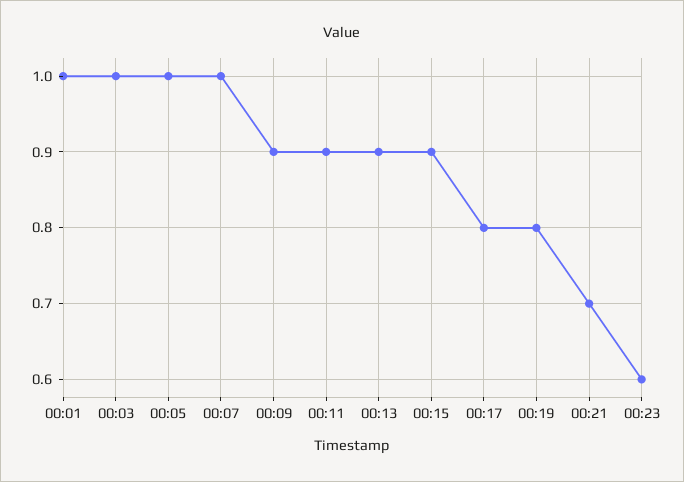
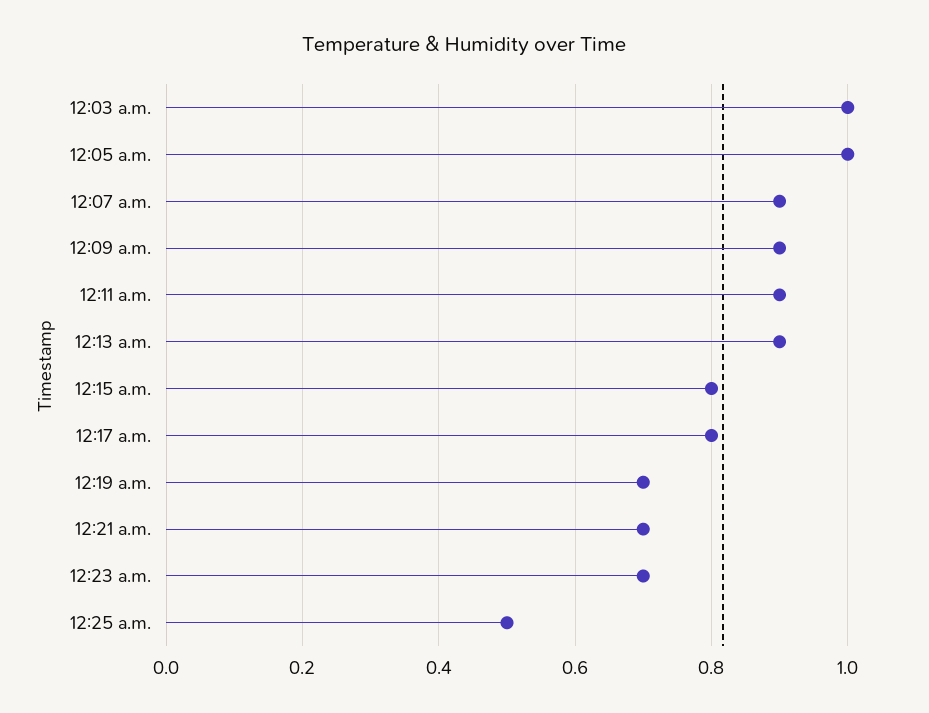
00:01: 1 -> none
00:07: 1 -> 0.9
00:15: 0.9 -> 0.8
00:19: 0.8 -> 0.7
00:23: 0.6 -> 0.7
12:25 a.m.: none -> 0.5

